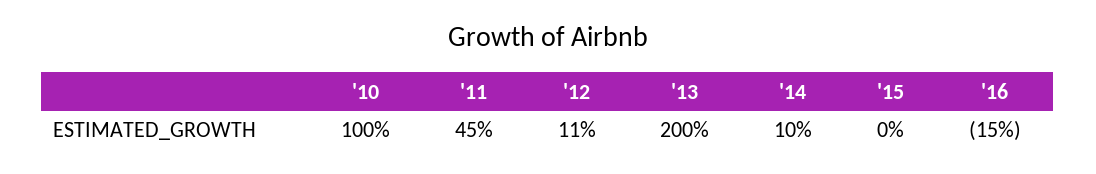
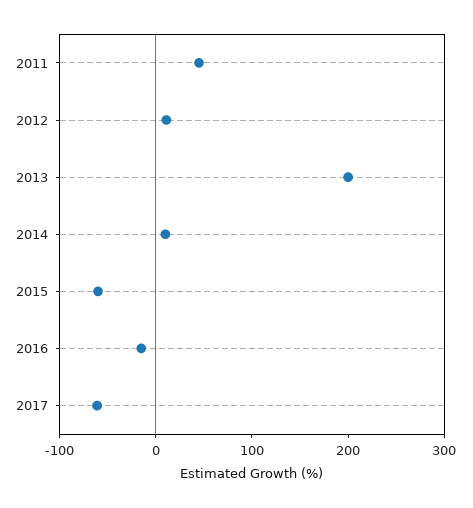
'10: 100 -> none
'15: 0 -> -60
2017: none -> -60

